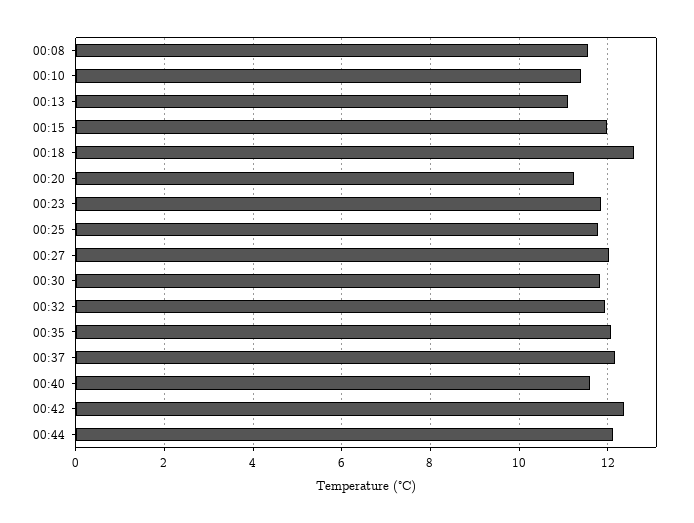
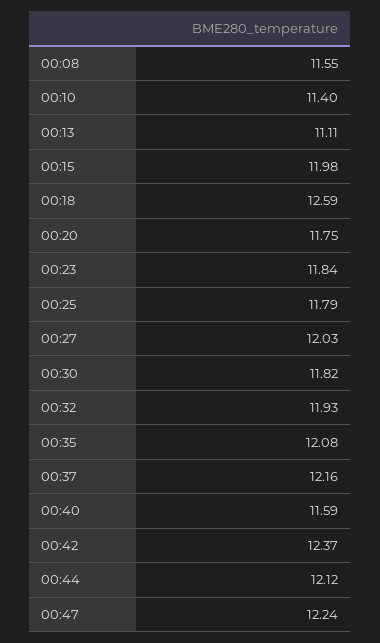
00:20: 11.2 -> 11.75
00:47: none -> 12.24

